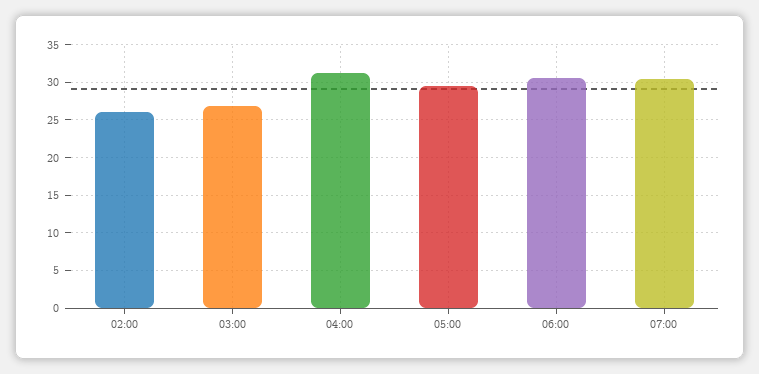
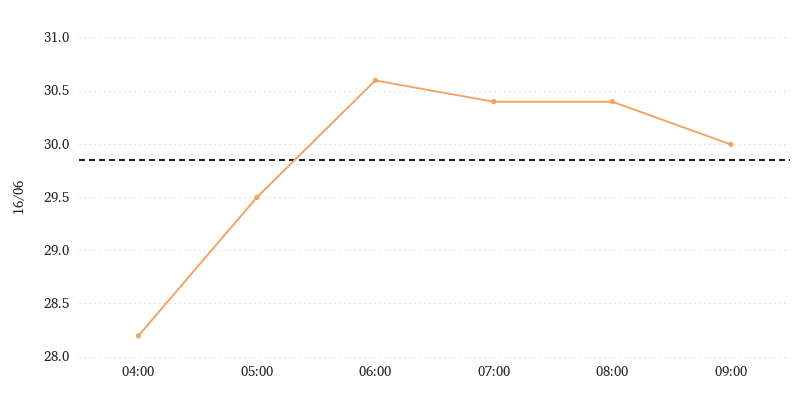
02:00: 26 -> none
03:00: 27 -> none
04:00: 31 -> 28.2
08:00: none -> 30.4
09:00: none -> 30

